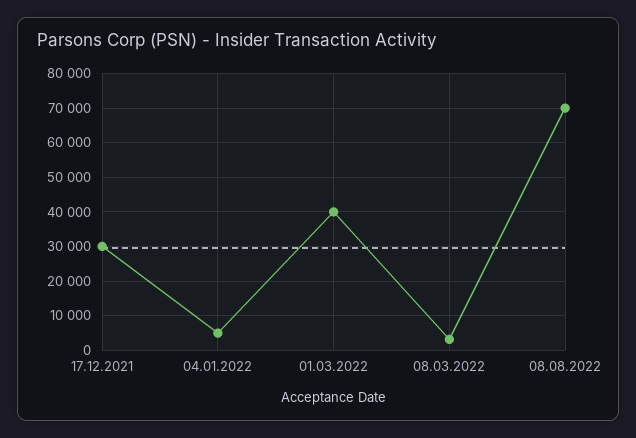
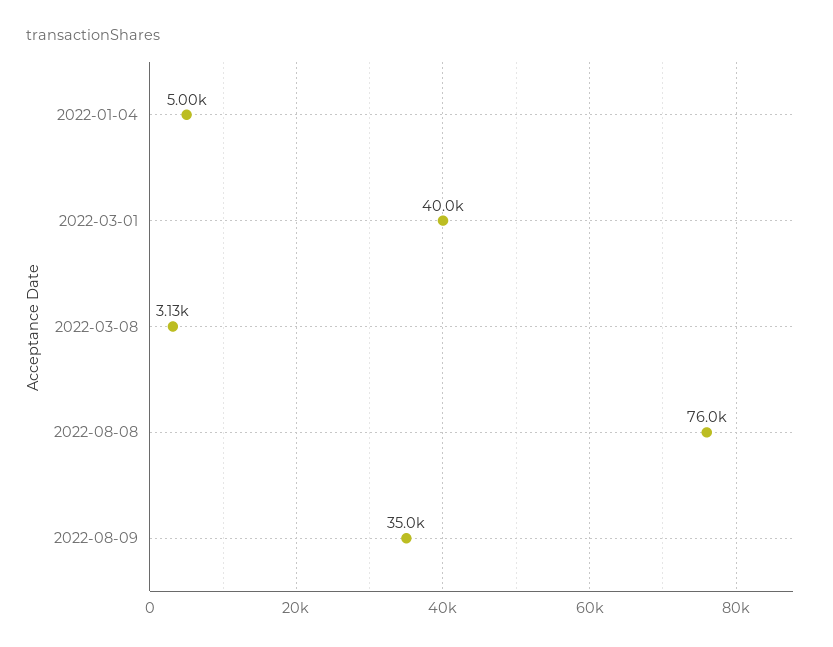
17.12.2021: 30000 -> none
08.08.2022: 70000 -> 76000
2022-08-09: none -> 35000

